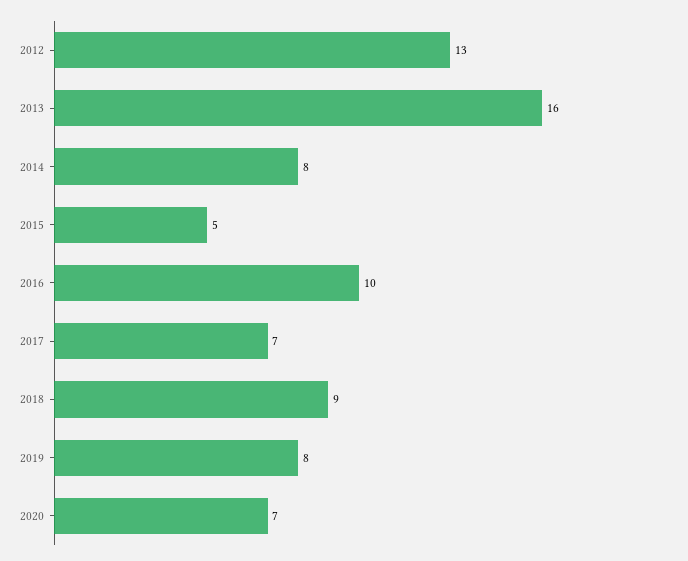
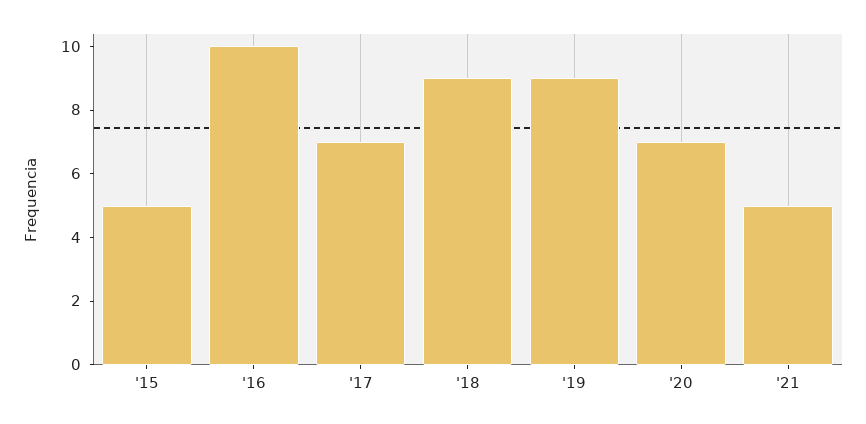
2012: 13 -> none
2013: 16 -> none
2014: 8 -> none
2019: 8 -> 9
'21: none -> 5

